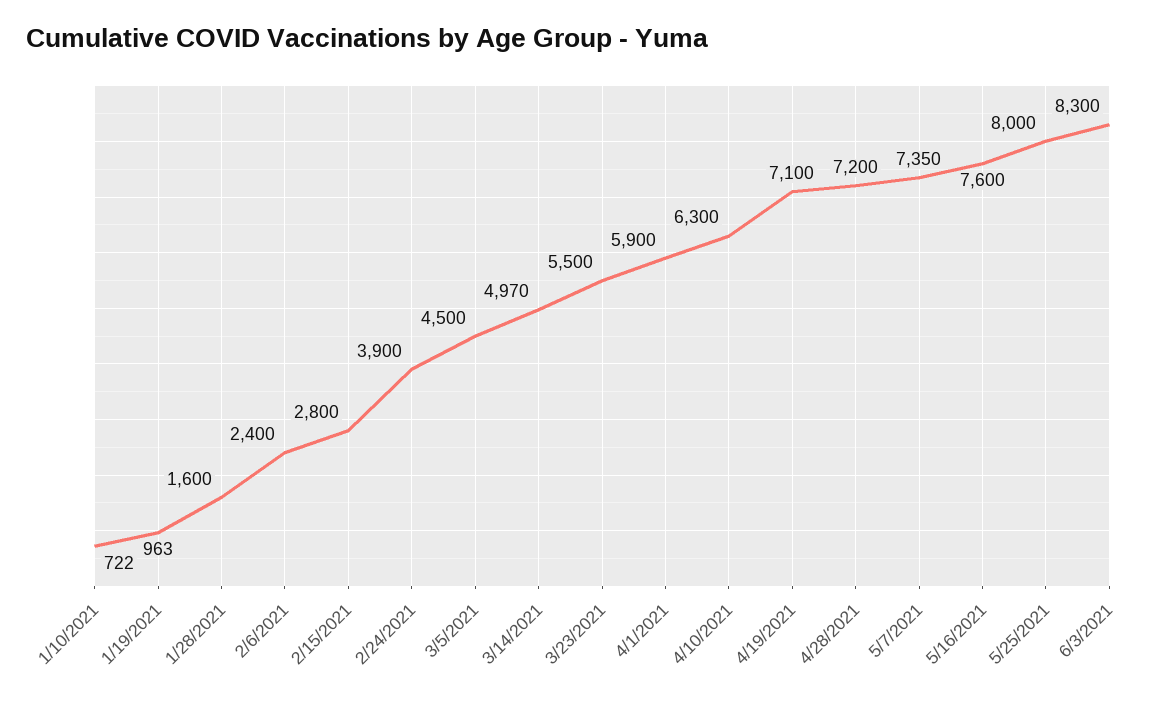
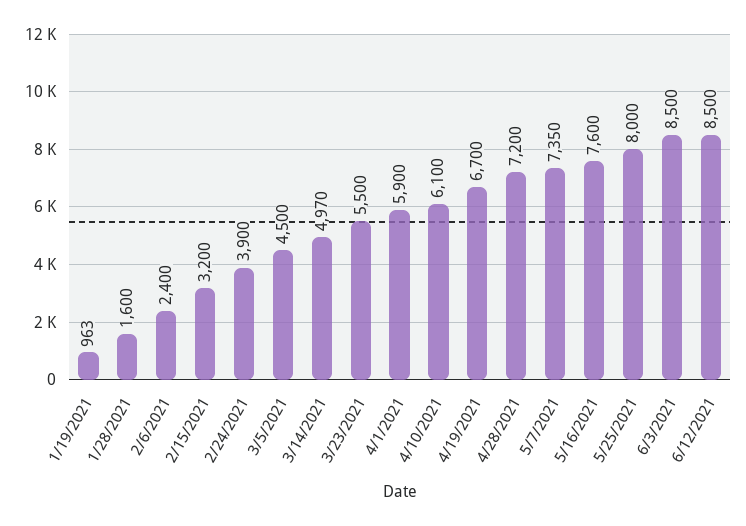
1/10/2021: 722 -> none
2/15/2021: 2800 -> 3200
4/10/2021: 6300 -> 6100
4/19/2021: 7100 -> 6700
6/3/2021: 8300 -> 8500
6/12/2021: none -> 8500

